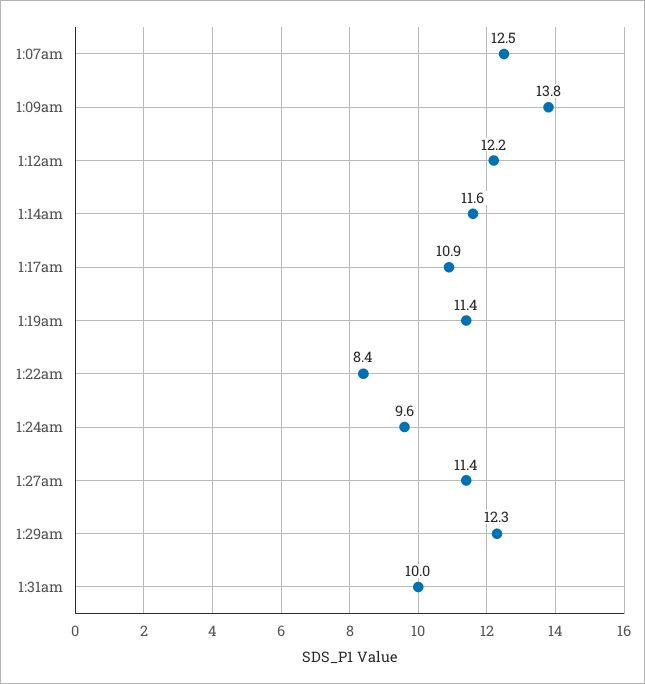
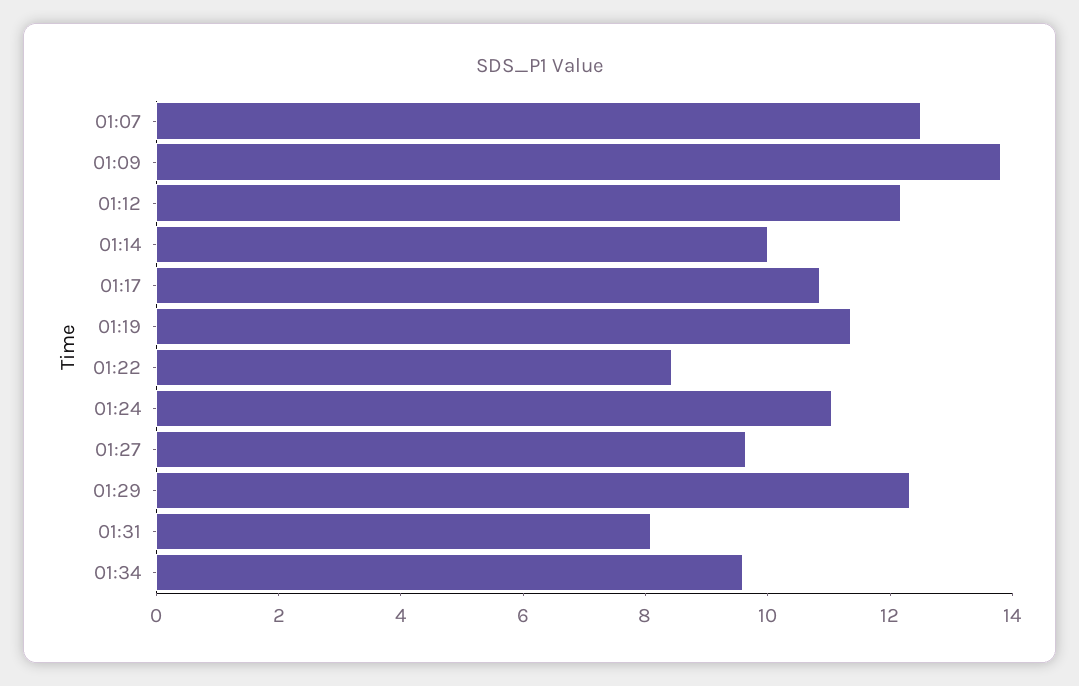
1:14am: 11.6 -> 10
1:24am: 9.6 -> 11
1:27am: 11.4 -> 9.5
1:31am: 10 -> 8
01:34: none -> 9.5

